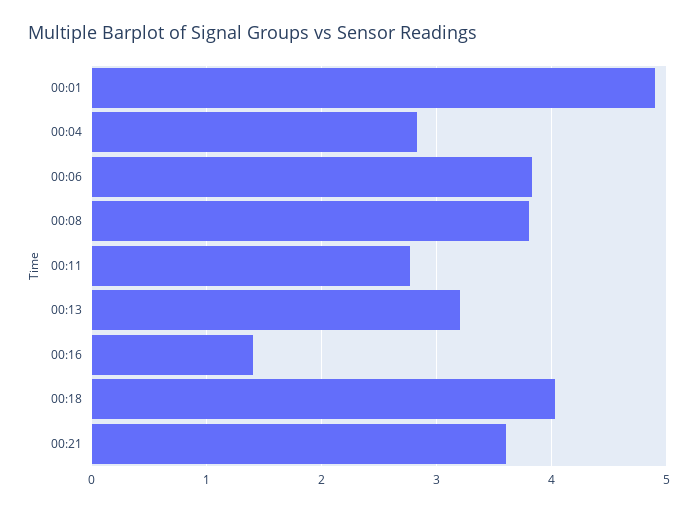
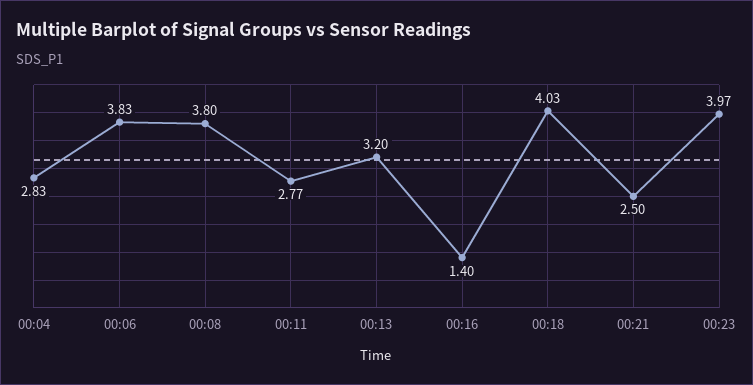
00:01: 4.9 -> none
00:21: 3.6 -> 2.5
00:23: none -> 3.97

